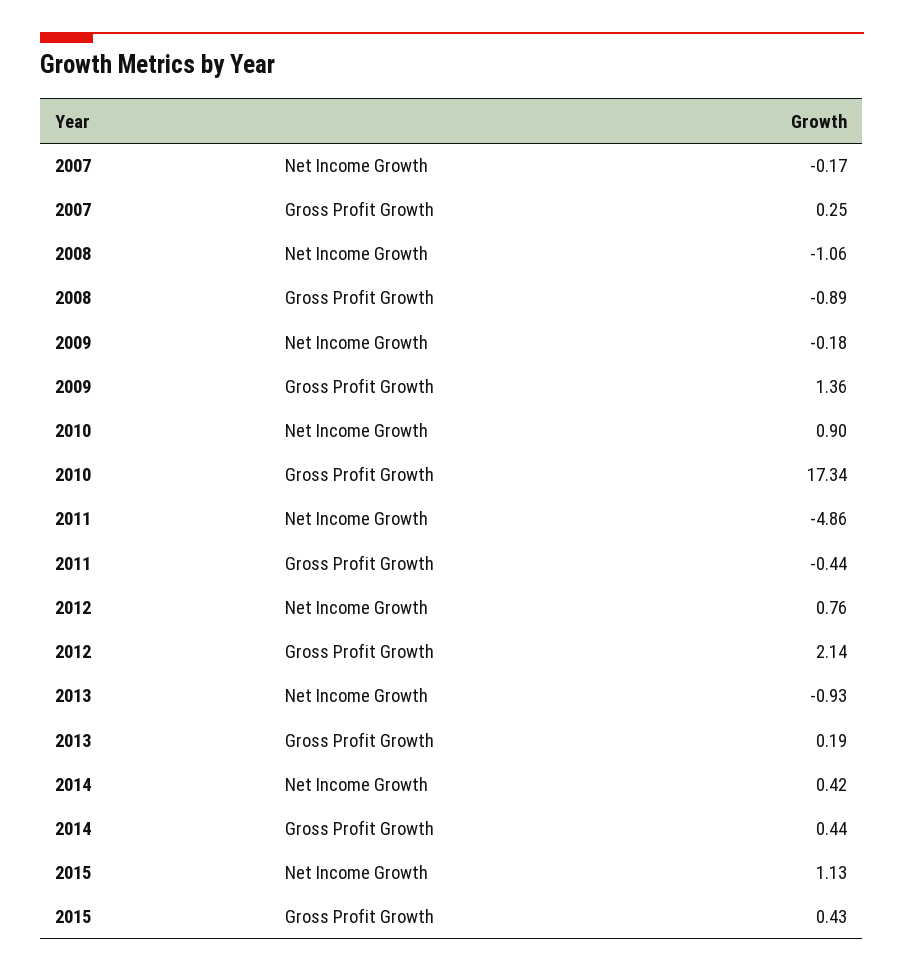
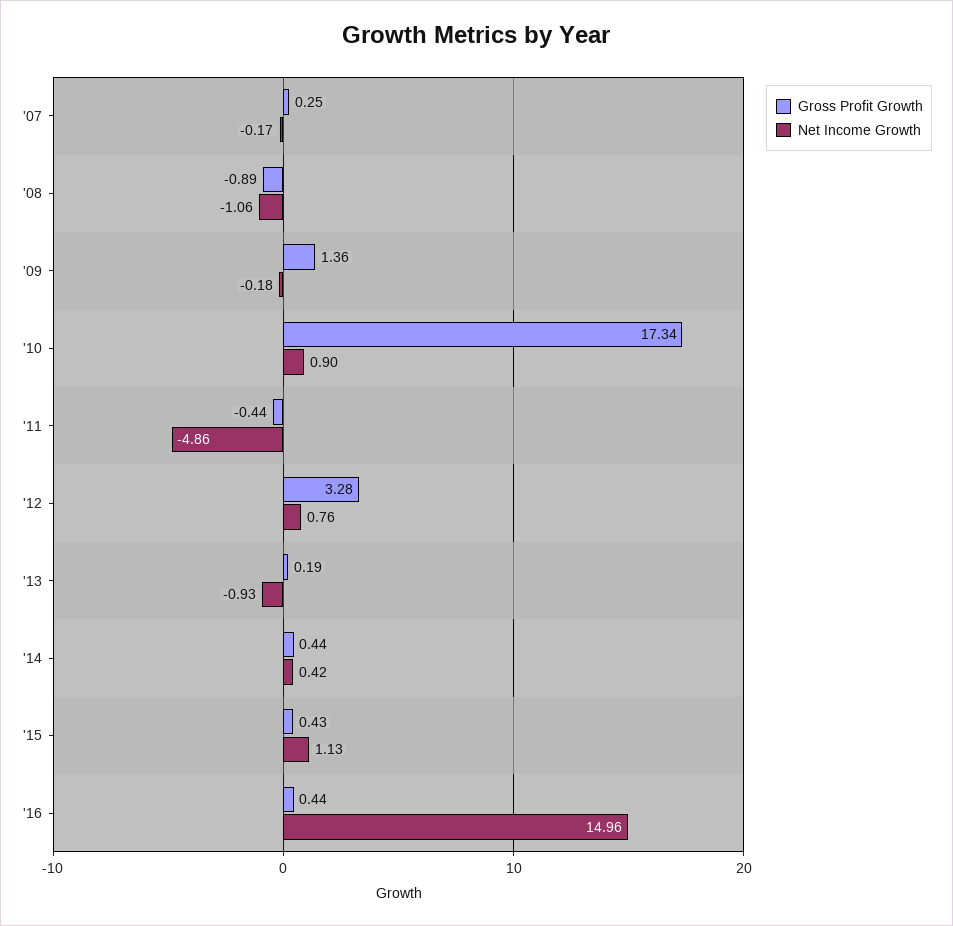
Gross Profit Growth, 2012: 2.14 -> 3.28
Gross Profit Growth, '16: none -> 0.44
Net Income Growth, '16: none -> 14.96

